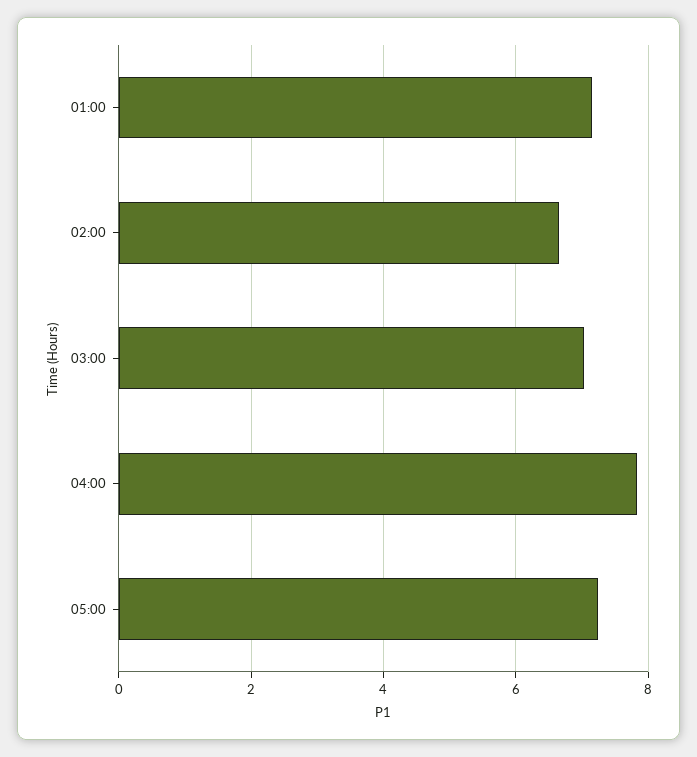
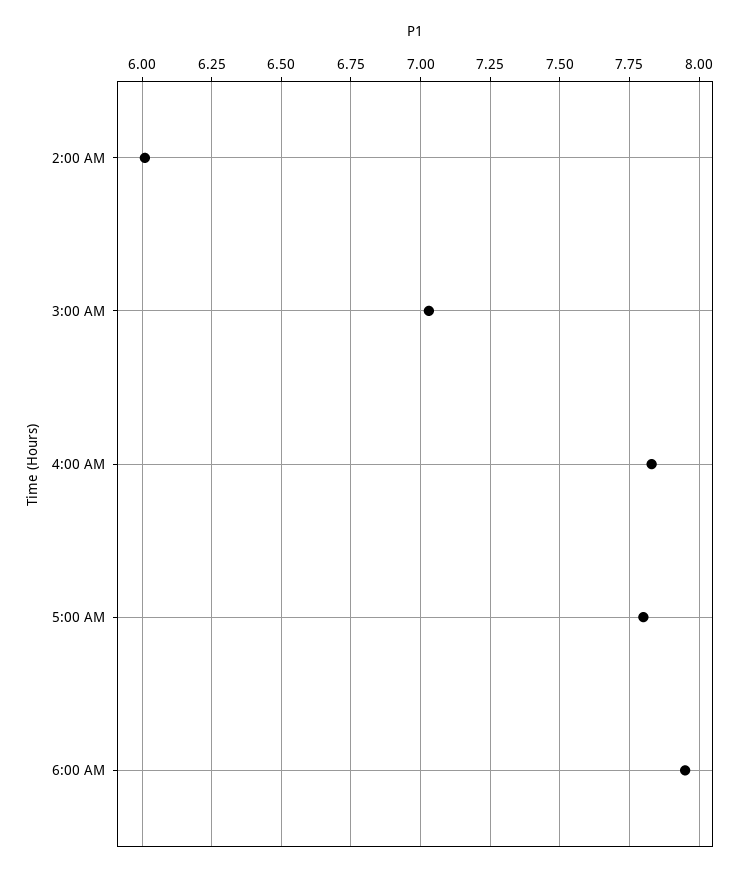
01:00: 7.2 -> none
02:00: 6.6 -> 6
05:00: 7.2 -> 7.8
6:00 AM: none -> 7.95

